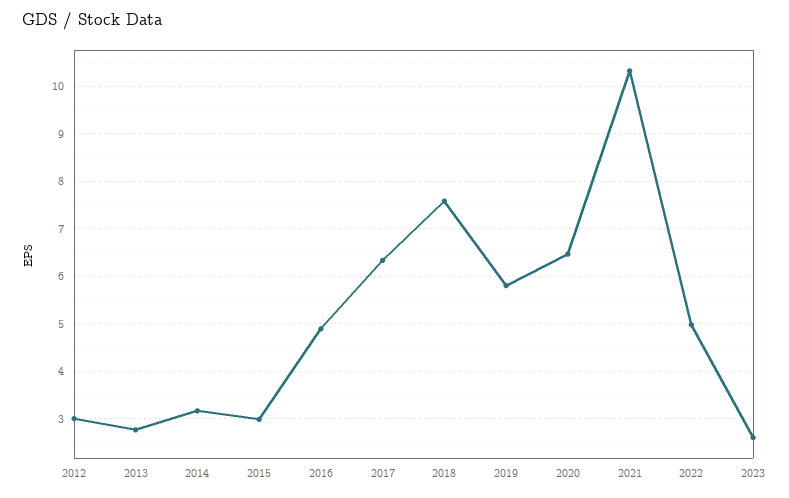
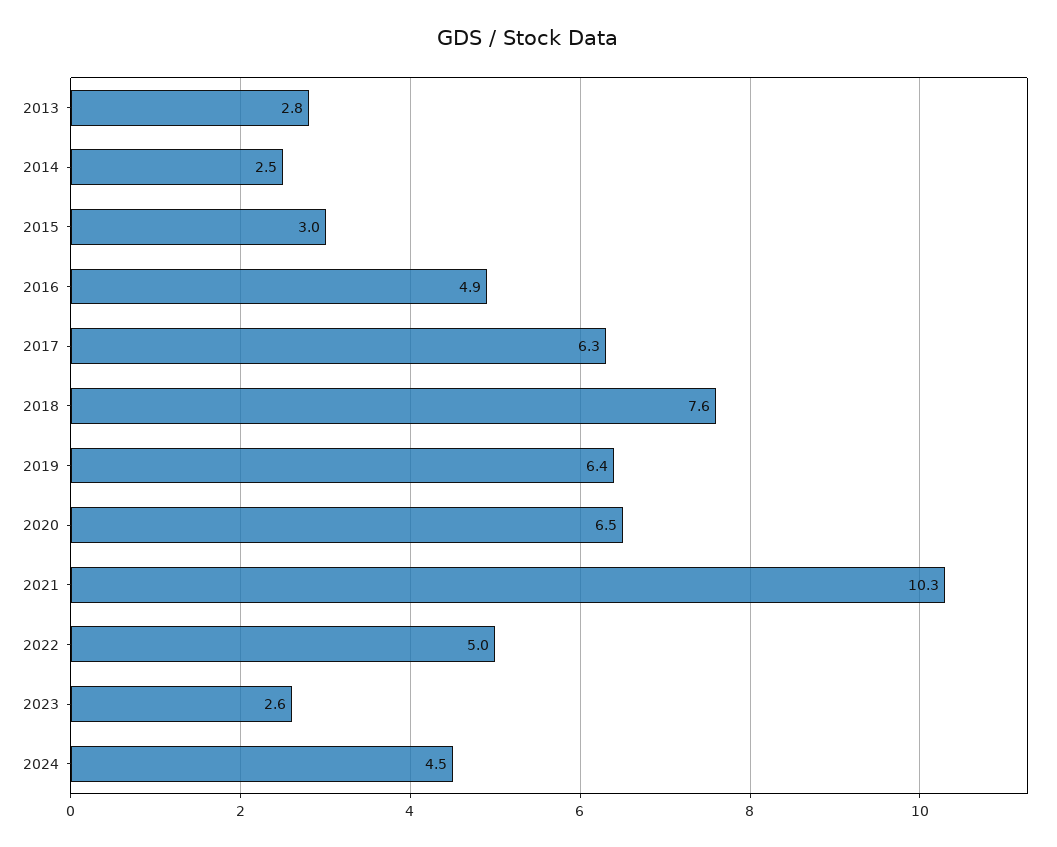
2012: 3 -> none
2014: 3.2 -> 2.5
2019: 5.8 -> 6.4
2024: none -> 4.5

